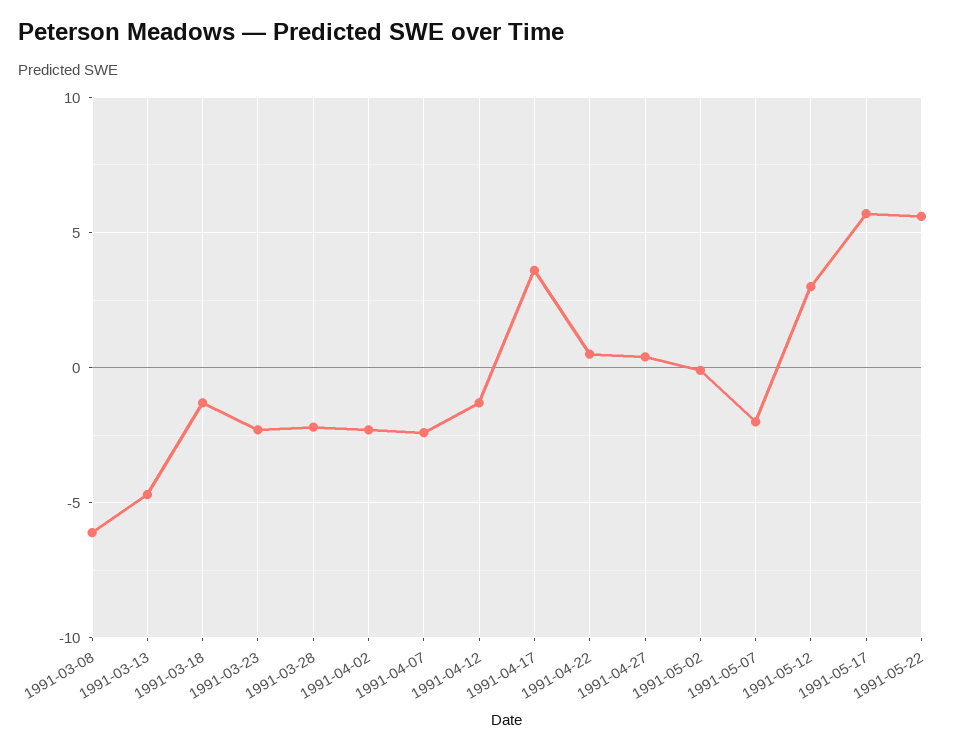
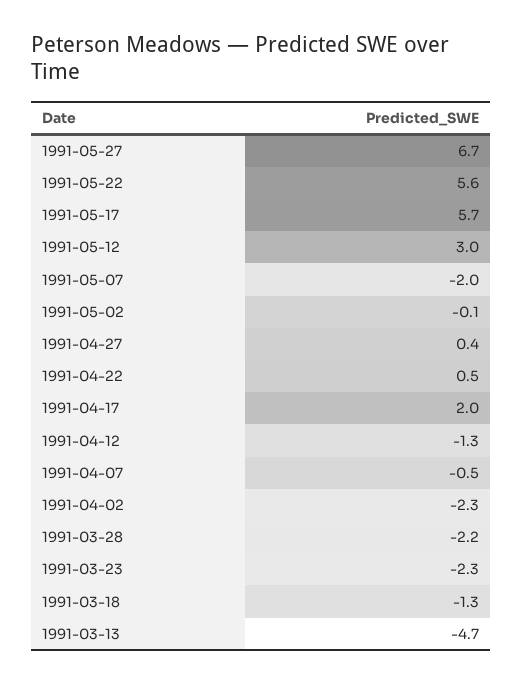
1991-03-08: -6 -> none
1991-04-07: -2.5 -> -0.5
1991-04-17: 3.5 -> 2
1991-05-27: none -> 6.7

